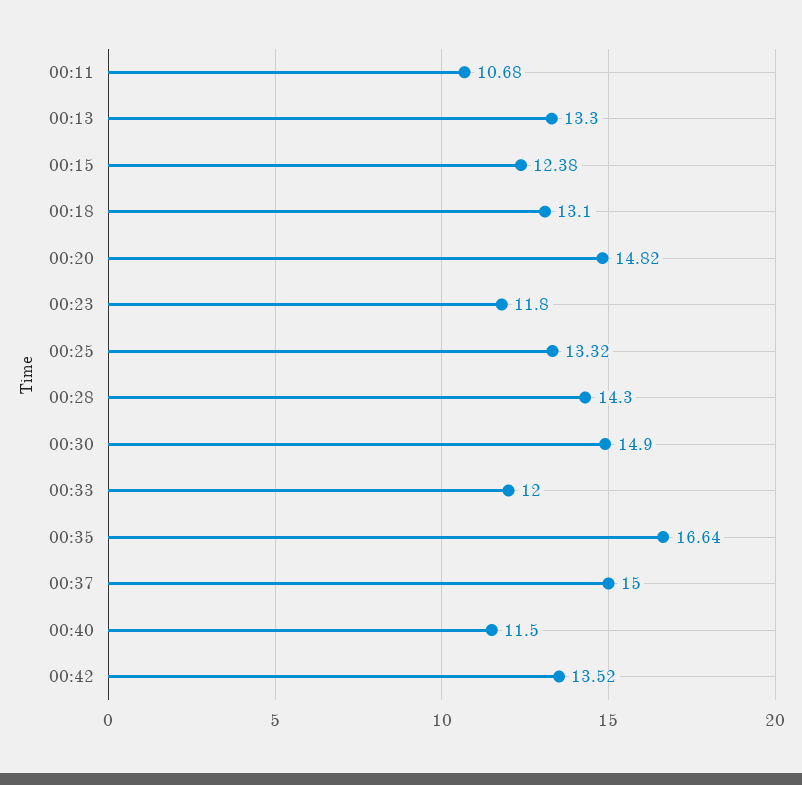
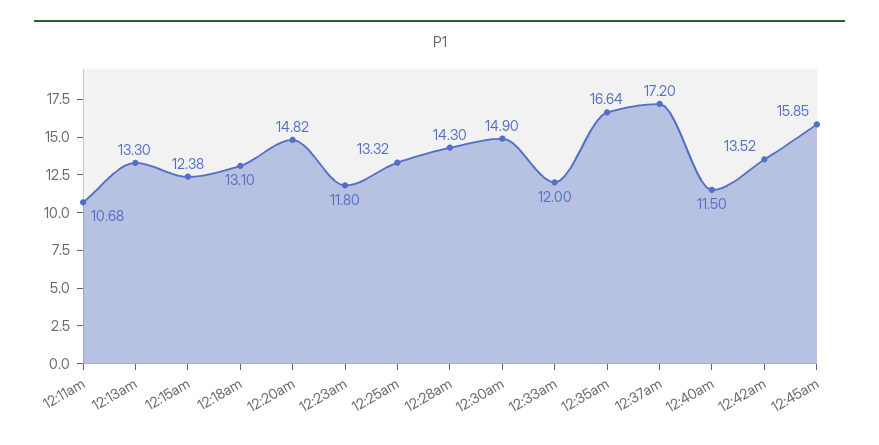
00:37: 15 -> 17.2
12:45am: none -> 15.85

